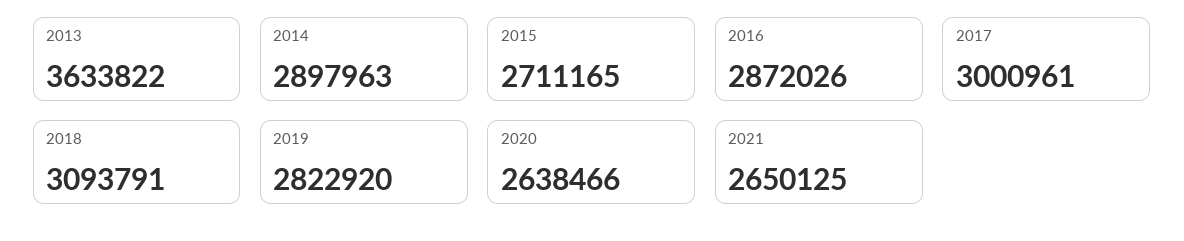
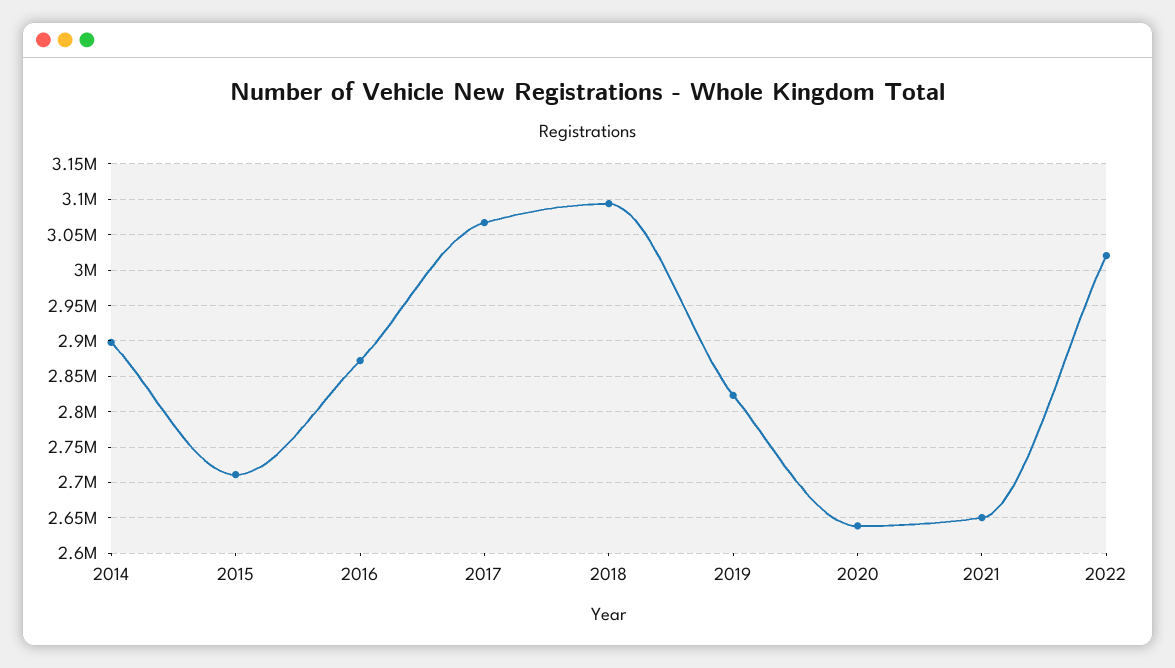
2013: 3633822 -> none
2017: 3000961 -> 3070000
2022: none -> 3020000

